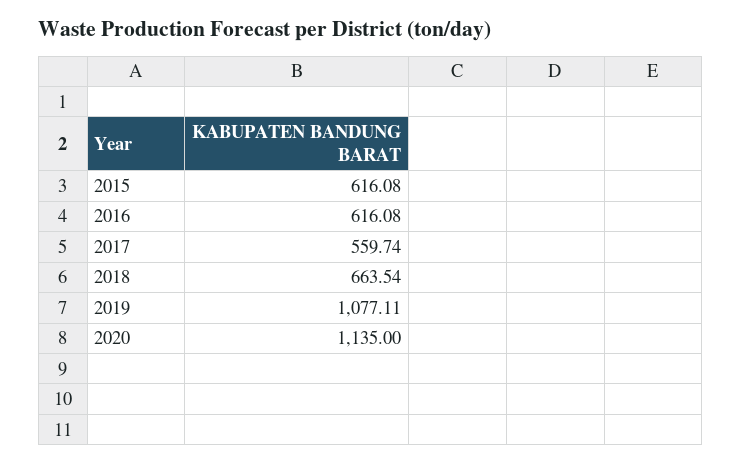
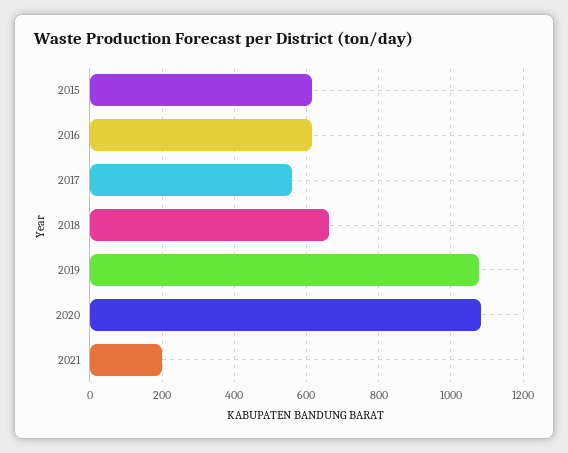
2020: 1135 -> 1080
2021: none -> 200

